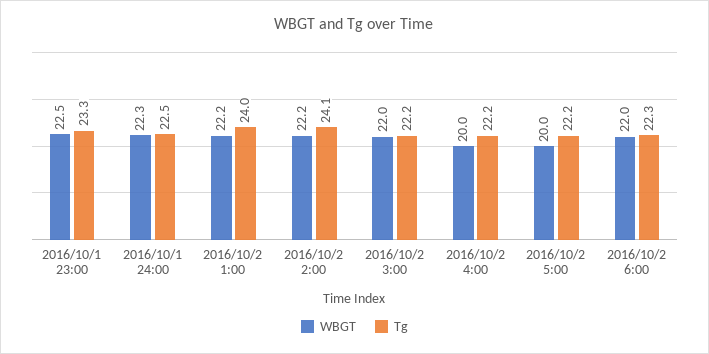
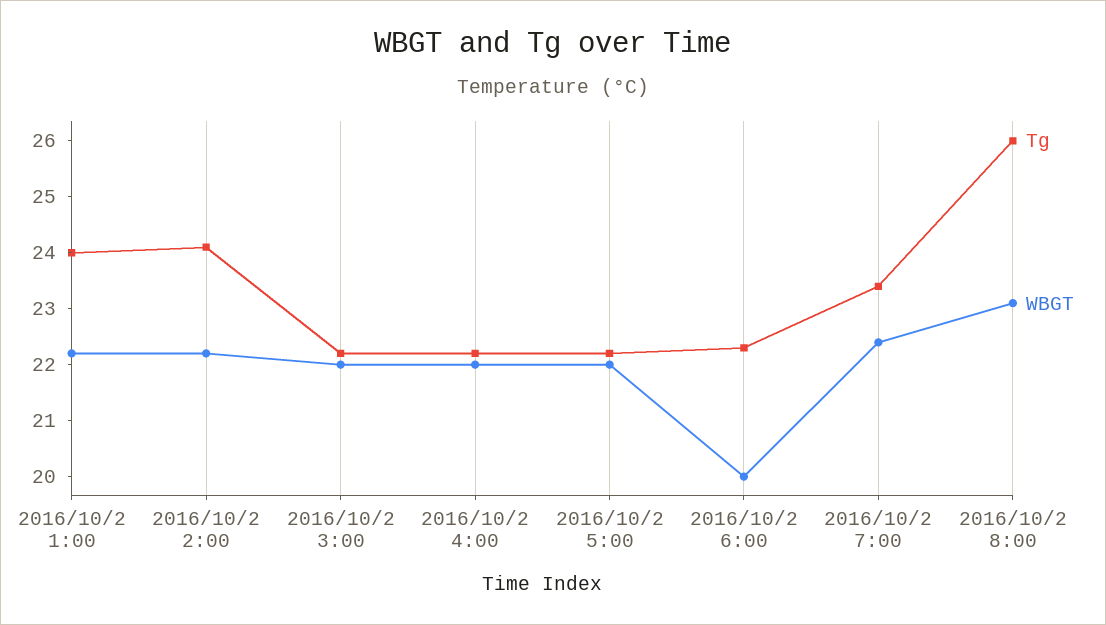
WBGT, 2016/10/1 23:00: 22.5 -> none
Tg, 2016/10/1 23:00: 23.3 -> none
WBGT, 2016/10/1 24:00: 22.3 -> none
Tg, 2016/10/1 24:00: 22.5 -> none
WBGT, 2016/10/2 4:00: 20 -> 22
WBGT, 2016/10/2 5:00: 20 -> 22
WBGT, 2016/10/2 6:00: 22 -> 20
Tg, 2016/10/2 7:00: none -> 23.5
WBGT, 2016/10/2 7:00: none -> 22.5
Tg, 2016/10/2 8:00: none -> 26
WBGT, 2016/10/2 8:00: none -> 23

